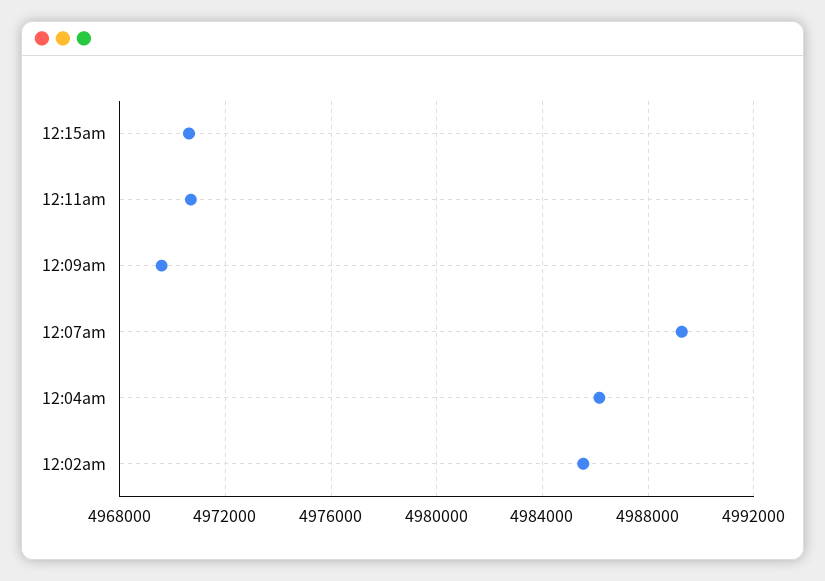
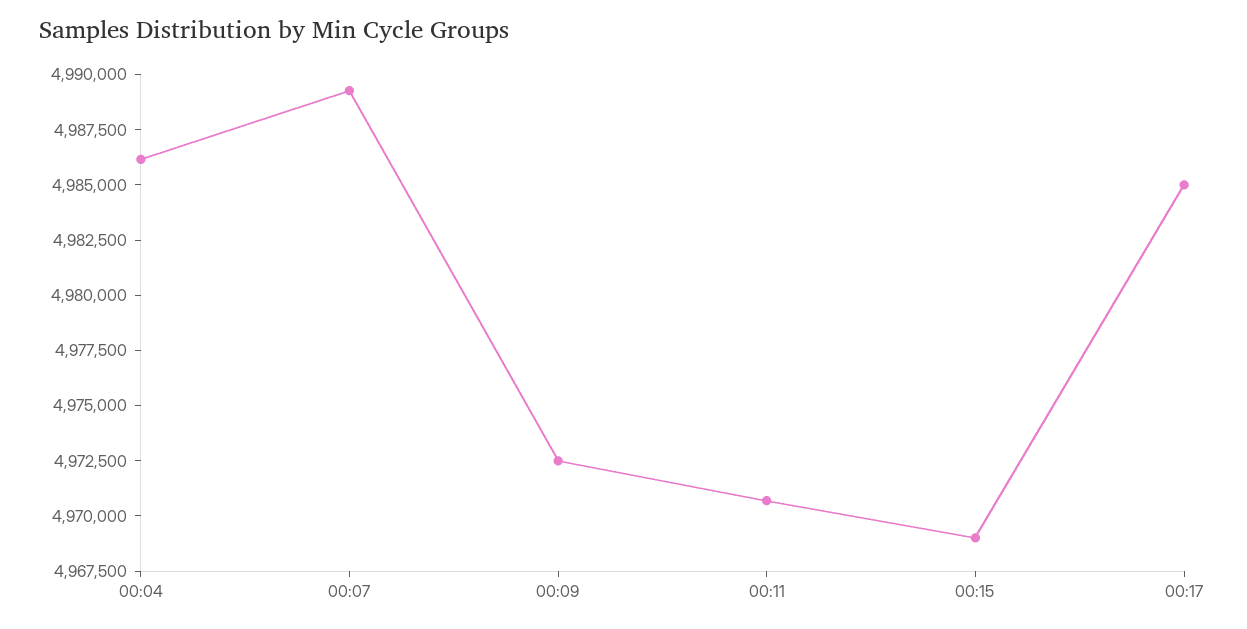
12:15am: 4970500 -> 4969000
12:09am: 4969500 -> 4972500
12:02am: 4985500 -> none
00:17: none -> 4985000

